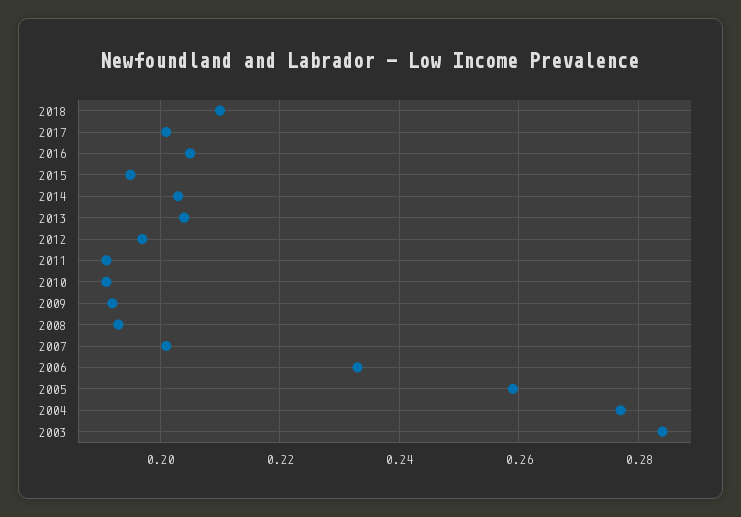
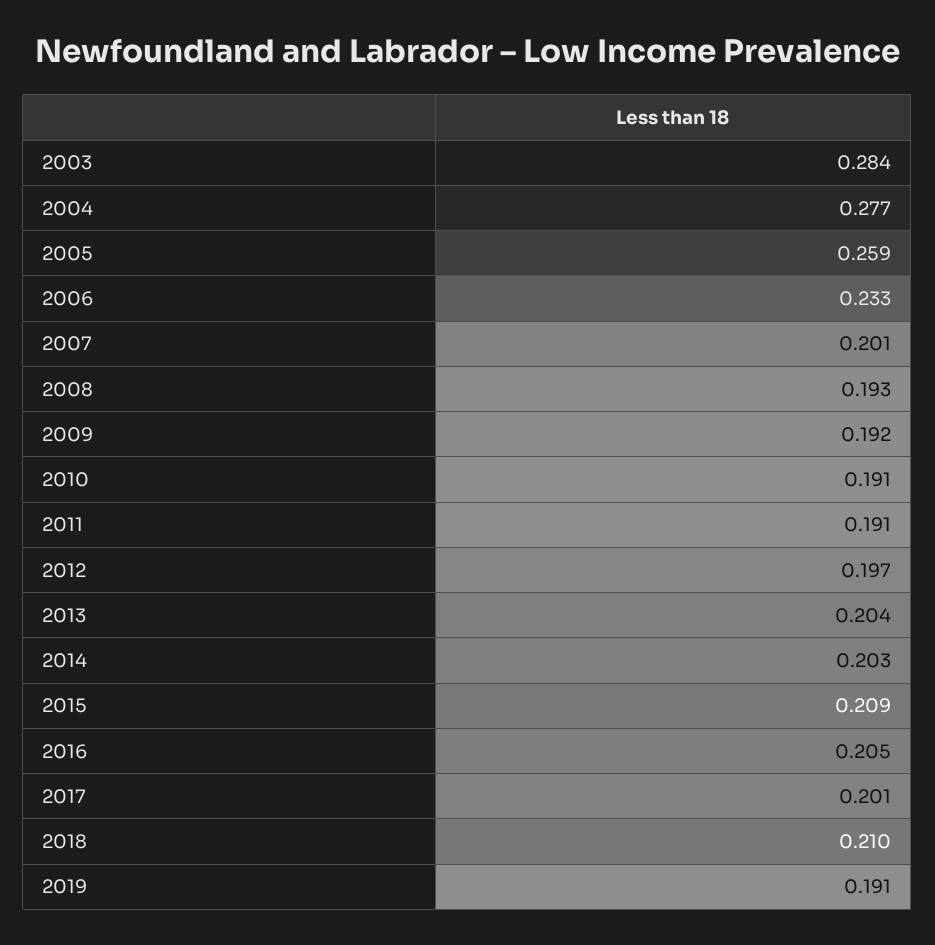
2015: 0.195 -> 0.209
2019: none -> 0.191

